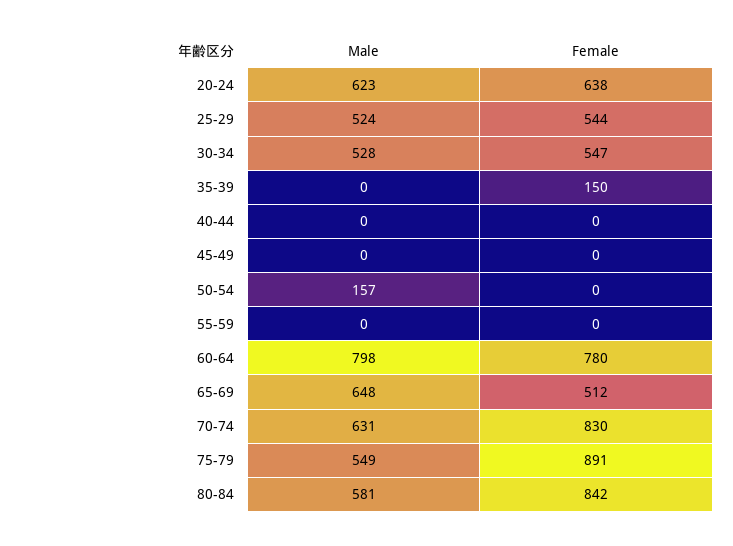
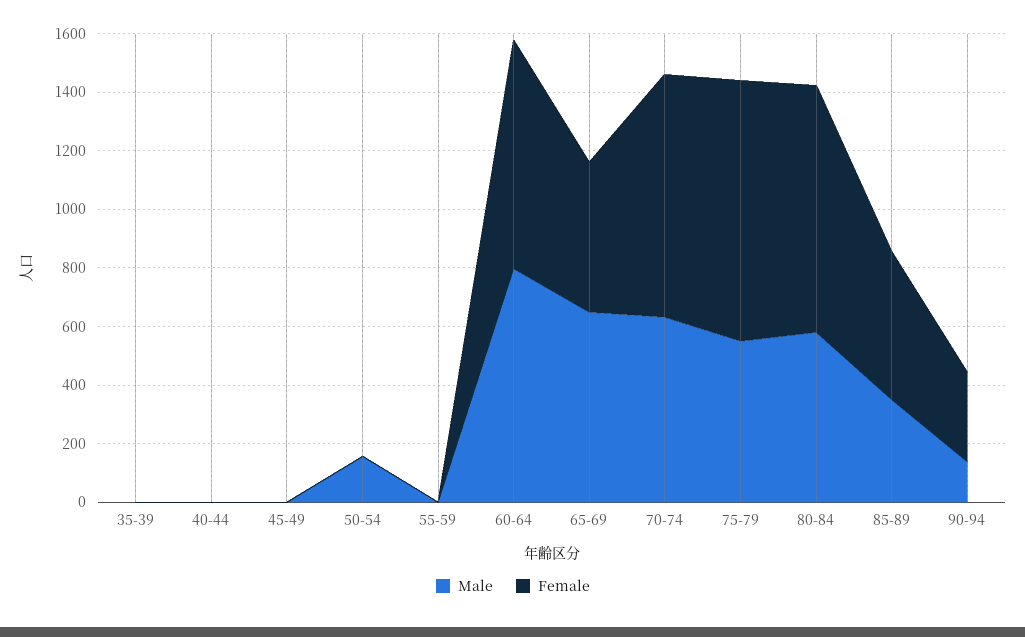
Male, 20-24: 623 -> none
Female, 20-24: 638 -> none
Male, 25-29: 524 -> none
Female, 25-29: 544 -> none
Male, 30-34: 528 -> none
Female, 30-34: 547 -> none
Female, 35-39: 150 -> 0
Male, 85-89: none -> 350
Female, 85-89: none -> 500
Male, 90-94: none -> 150
Female, 90-94: none -> 300

